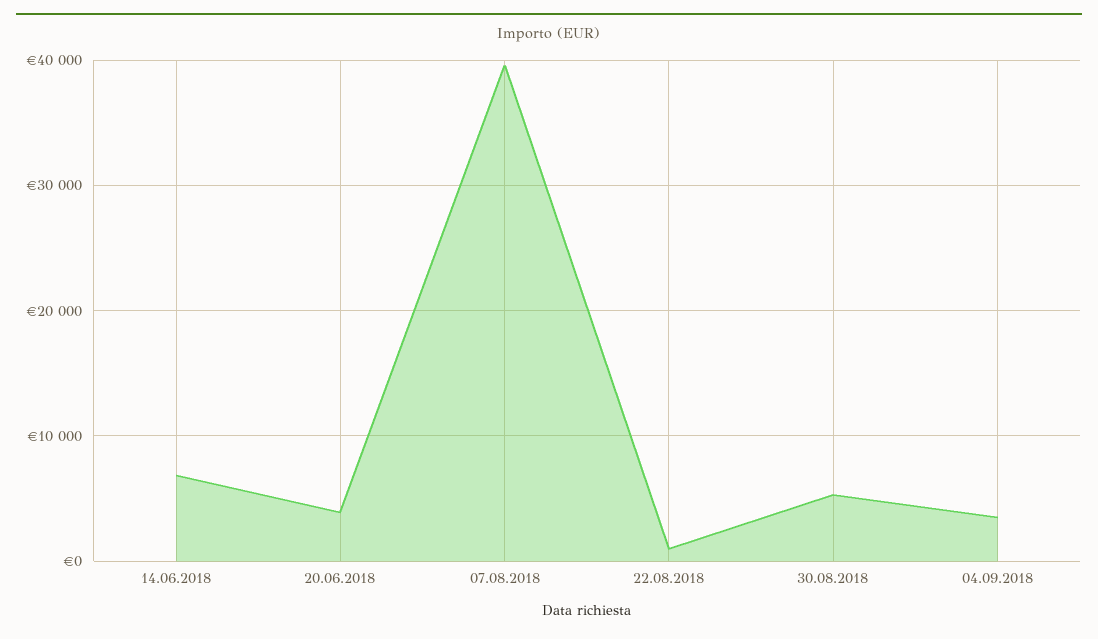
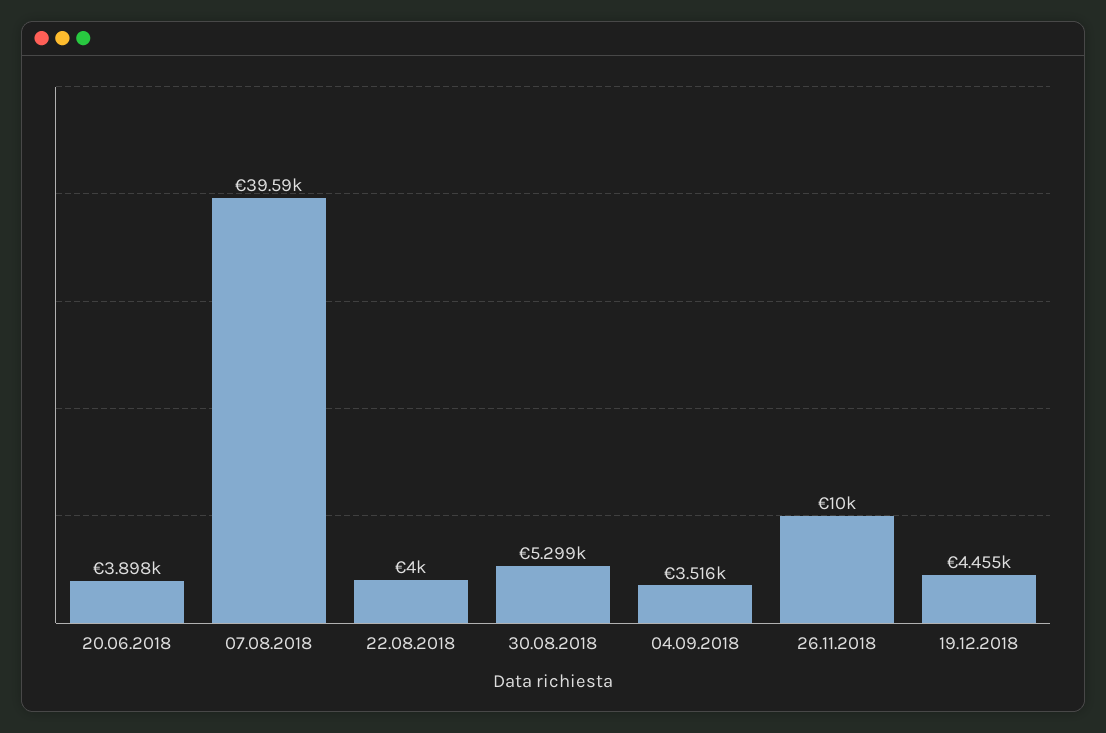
14.06.2018: 7000 -> none
22.08.2018: 1000 -> 4000
26.11.2018: none -> 10000
19.12.2018: none -> 4455

